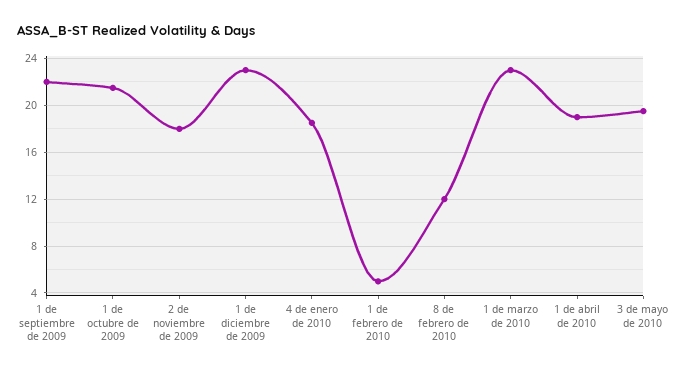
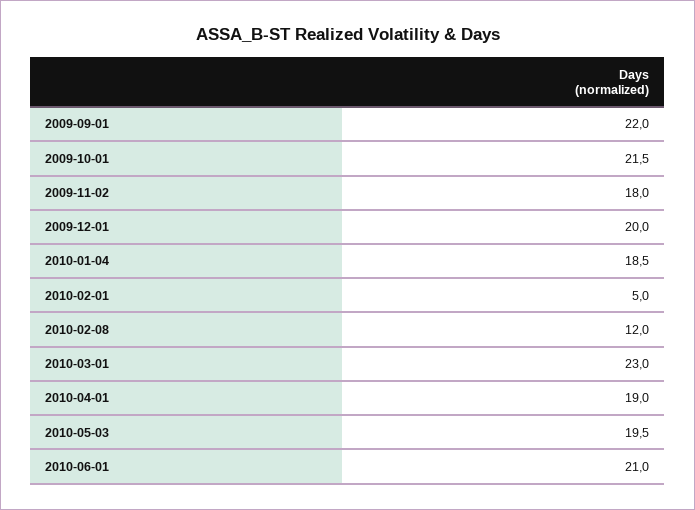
1 de diciembre de 2009: 23 -> 20
2010-06-01: none -> 21

